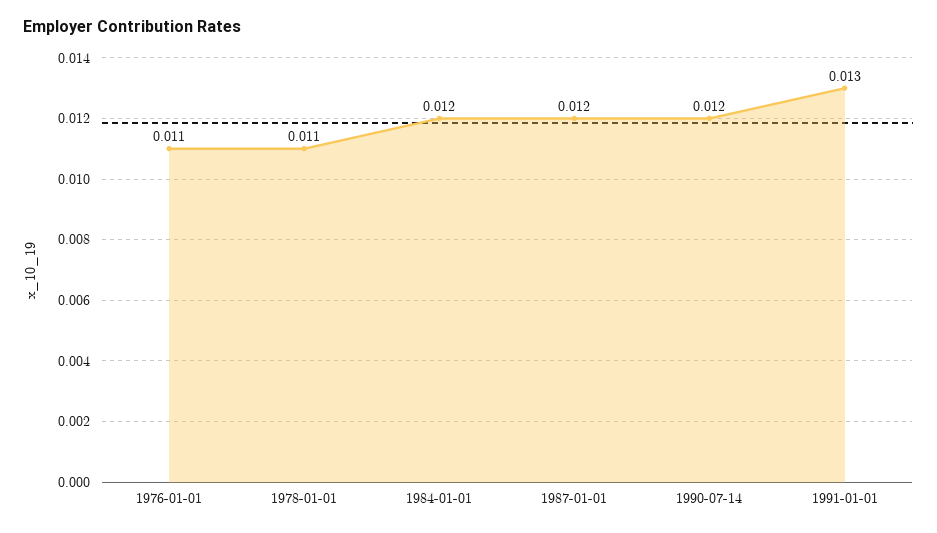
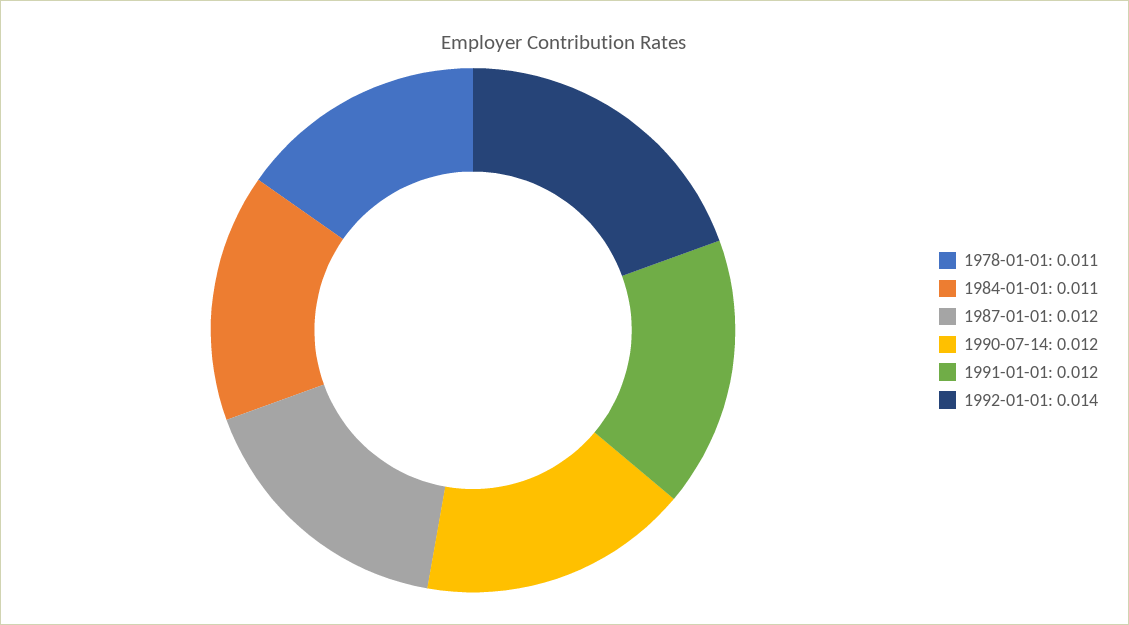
1976-01-01: 0.011 -> none
1984-01-01: 0.012 -> 0.011
1991-01-01: 0.013 -> 0.012
1992-01-01: none -> 0.014

